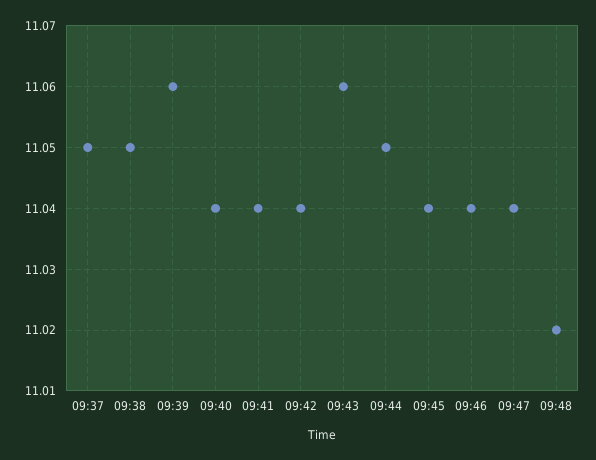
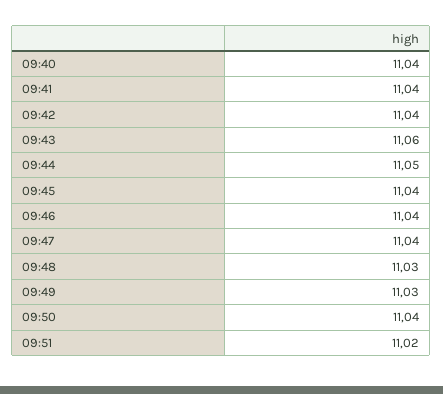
09:37: 11.05 -> none
09:38: 11.05 -> none
09:39: 11.06 -> none
09:48: 11.02 -> 11.03
09:49: none -> 11.03
09:50: none -> 11.04
09:51: none -> 11.02

